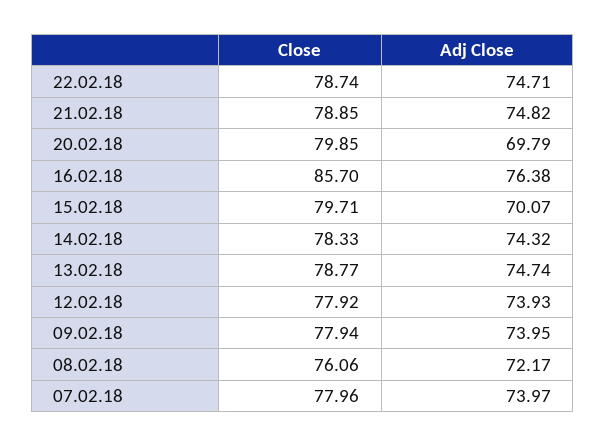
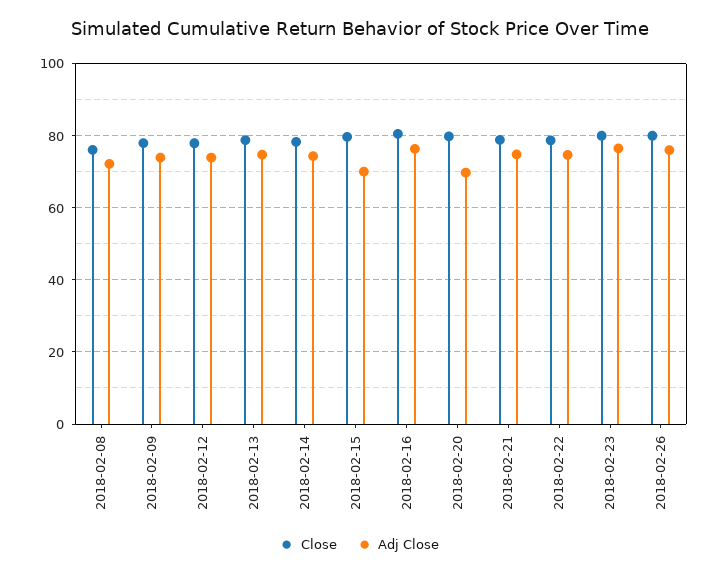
Close, 16.02.18: 85.7 -> 80
Close, 07.02.18: 77.96 -> none
Adj Close, 07.02.18: 73.97 -> none
Close, 2018-02-23: none -> 80
Adj Close, 2018-02-23: none -> 76
Close, 2018-02-26: none -> 80
Adj Close, 2018-02-26: none -> 76

